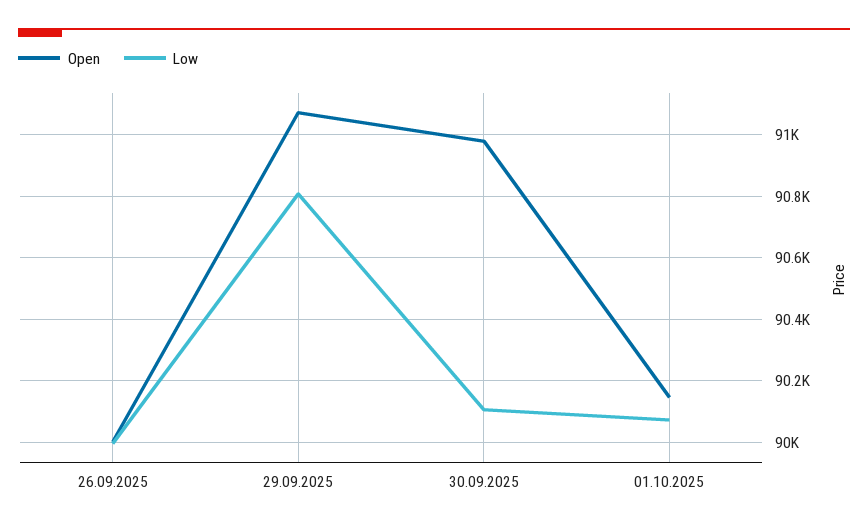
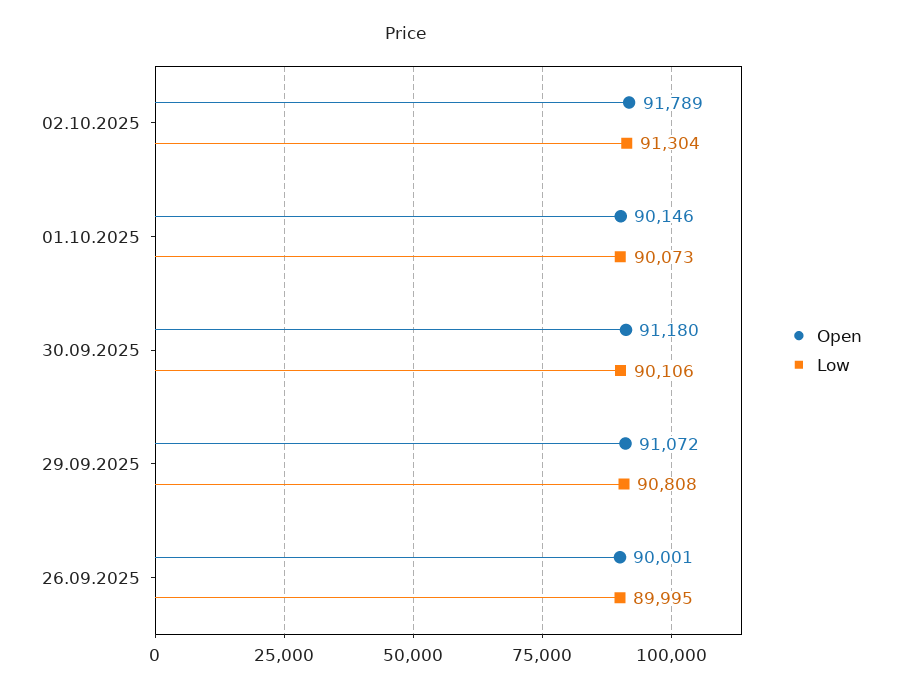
Open, 30.09.2025: 90980 -> 91180
Open, 02.10.2025: none -> 91789
Low, 02.10.2025: none -> 91304

